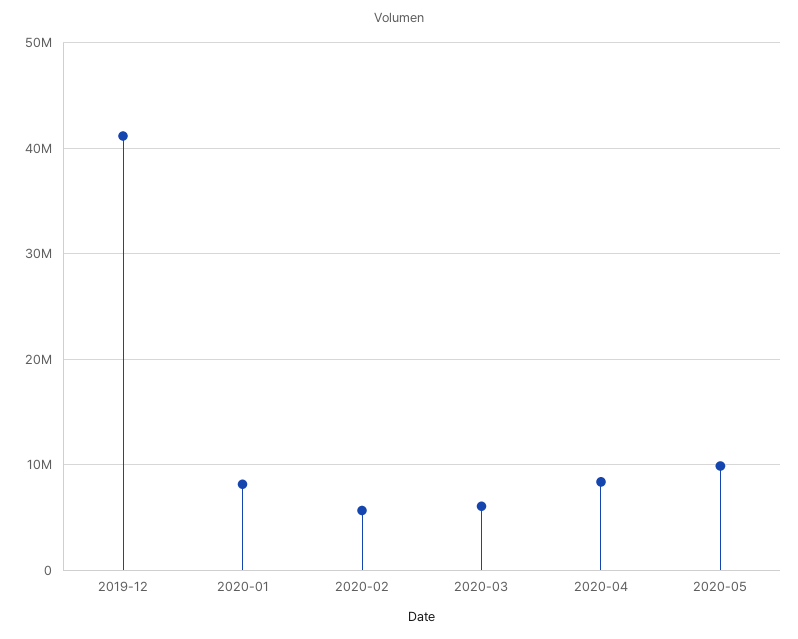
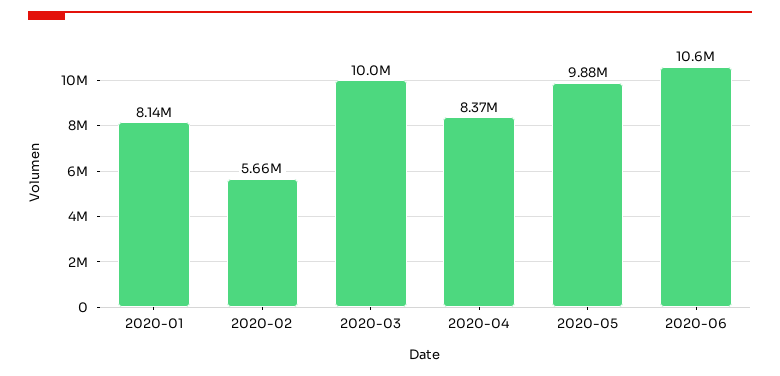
2019-12: 41000000 -> none
2020-03: 6000000 -> 10000000
2020-06: none -> 10600000

